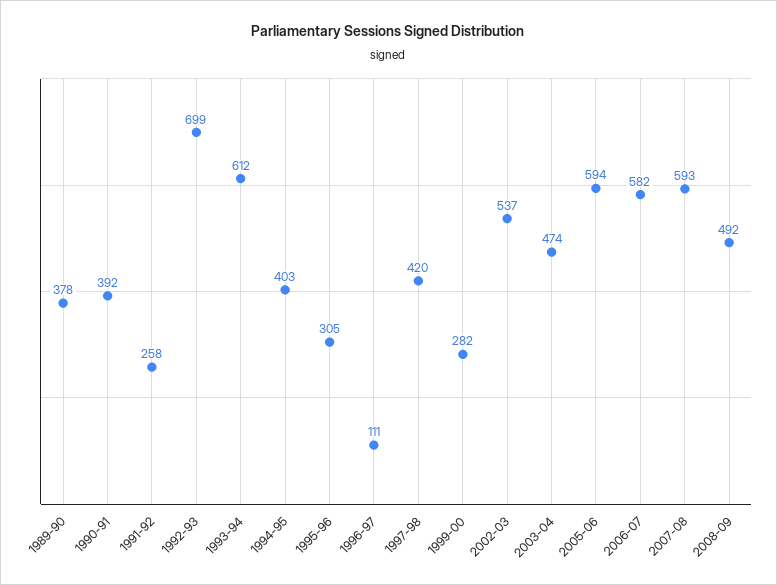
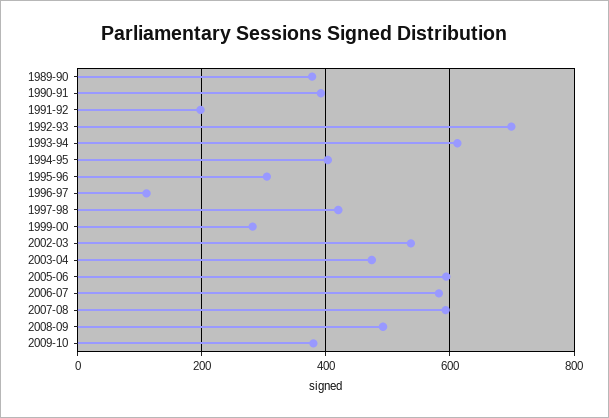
1991-92: 258 -> 200
2009-10: none -> 380

